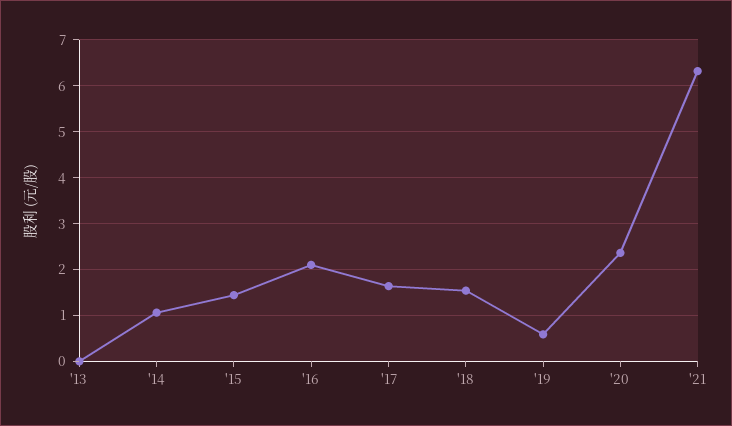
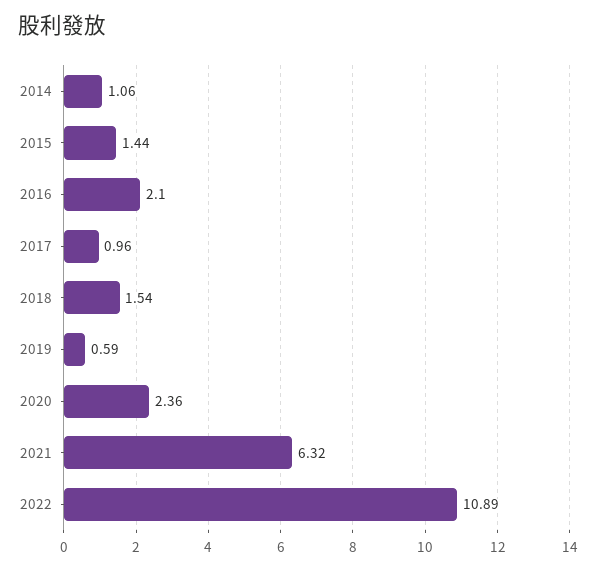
'13: 0 -> none
'17: 1.6 -> 0.96
2022: none -> 10.89

